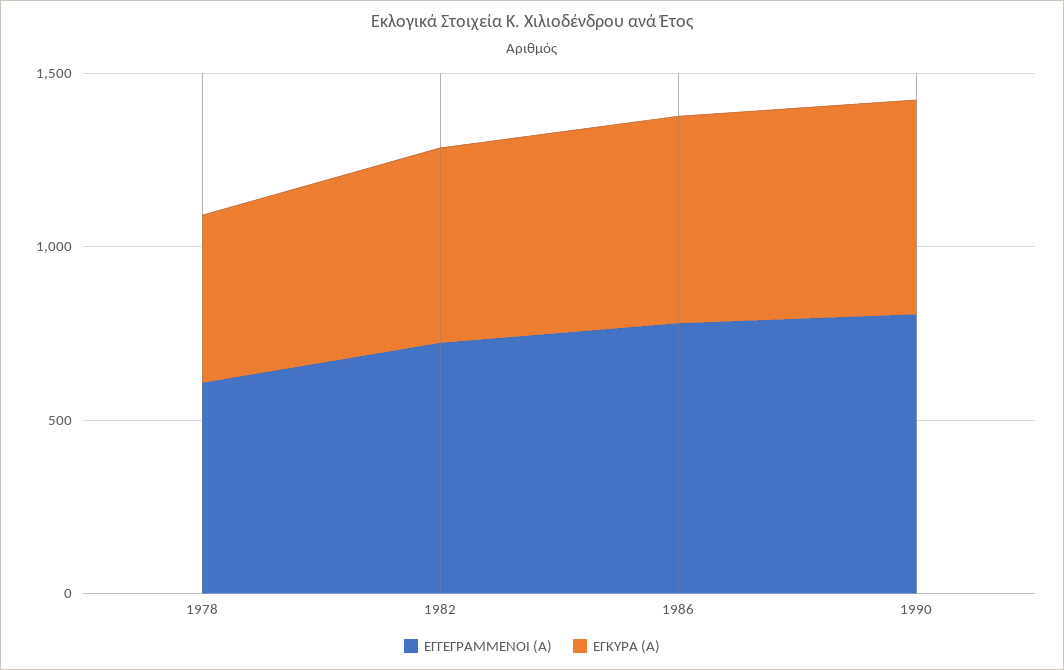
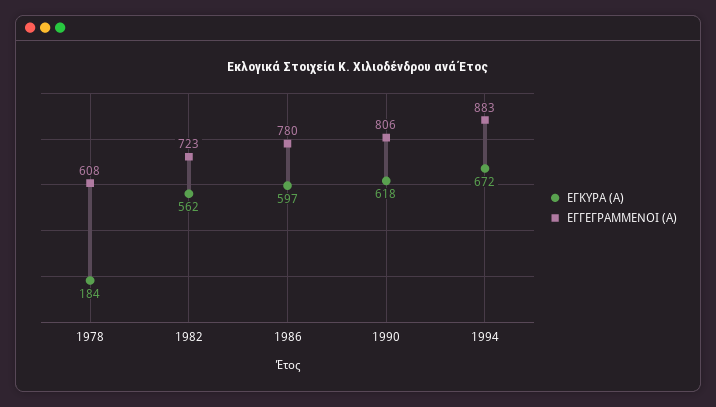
ΕΓΚΥΡΑ (Α), 1978: 500 -> 184
ΕΓΚΥΡΑ (Α), 1994: none -> 672
ΕΓΓΕΓΡΑΜΜΕΝΟΙ (Α), 1994: none -> 883

